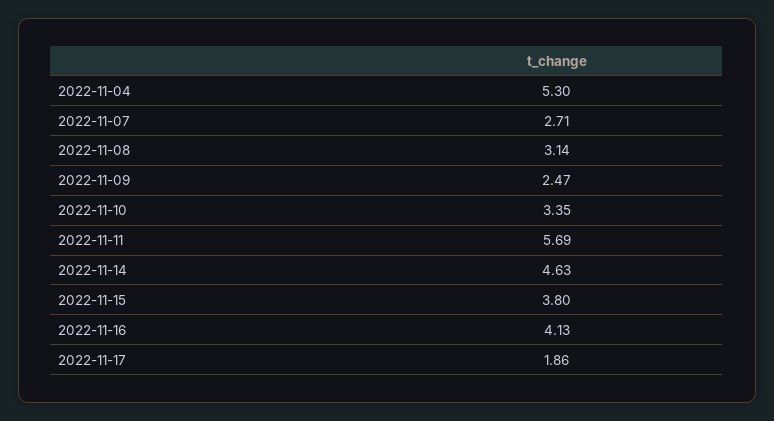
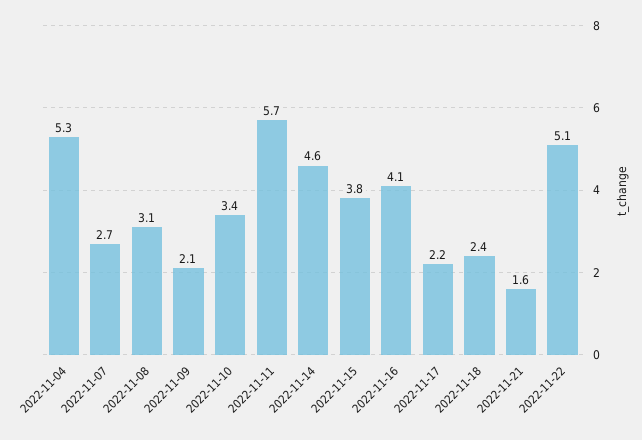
2022-11-09: 2.47 -> 2.1
2022-11-17: 1.86 -> 2.2
2022-11-18: none -> 2.4
2022-11-21: none -> 1.6
2022-11-22: none -> 5.1

